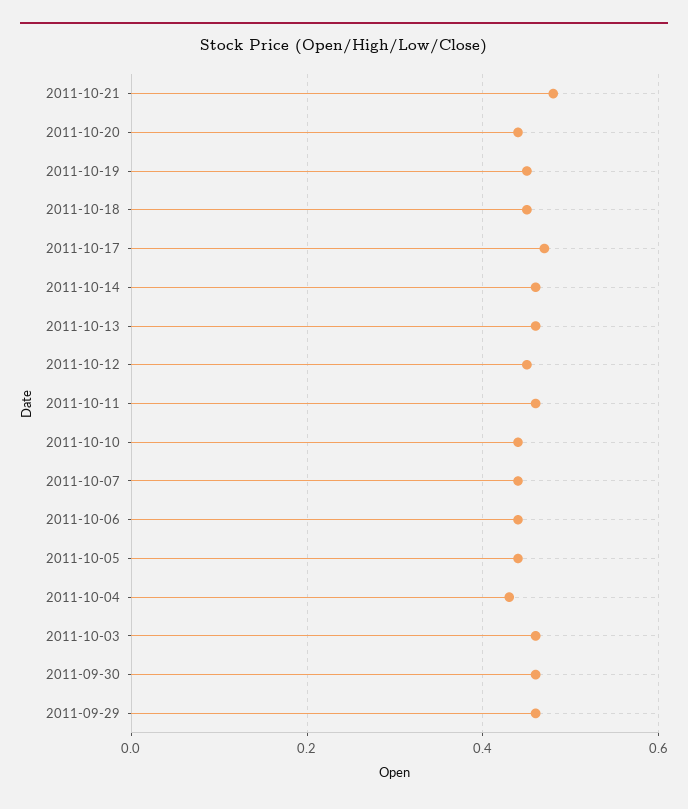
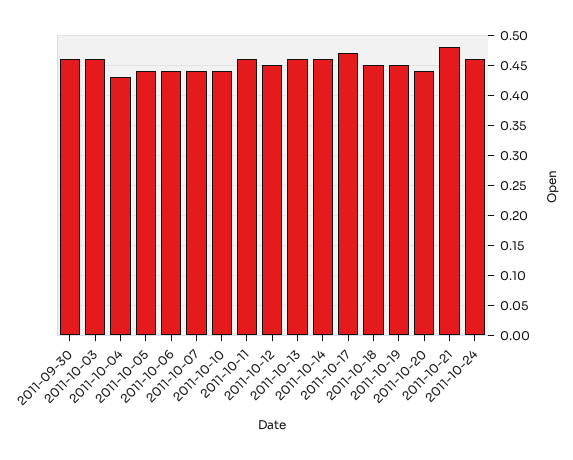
2011-09-29: 0.45 -> none
2011-10-24: none -> 0.46

